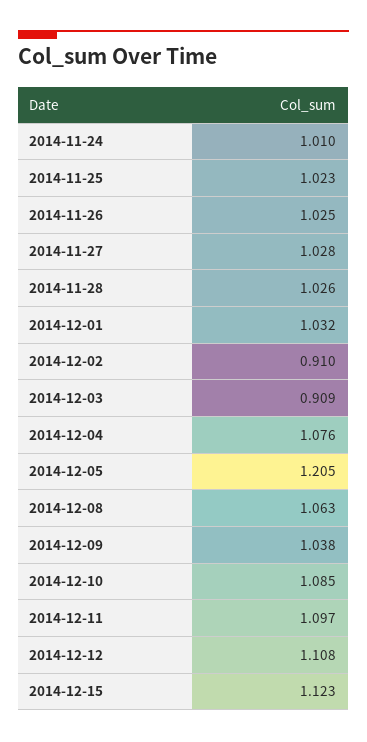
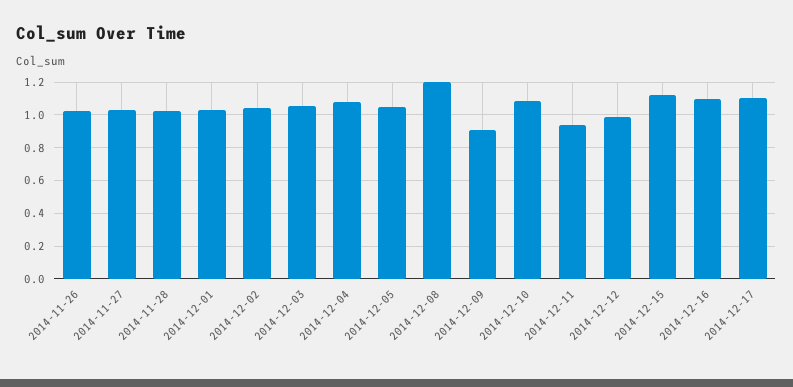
2014-11-24: 1.01 -> none
2014-11-25: 1.023 -> none
2014-12-02: 0.91 -> 1.05
2014-12-03: 0.909 -> 1.05
2014-12-05: 1.205 -> 1.05
2014-12-08: 1.063 -> 1.2
2014-12-09: 1.038 -> 0.9
2014-12-11: 1.097 -> 0.95
2014-12-12: 1.108 -> 1
2014-12-16: none -> 1.1
2014-12-17: none -> 1.1

